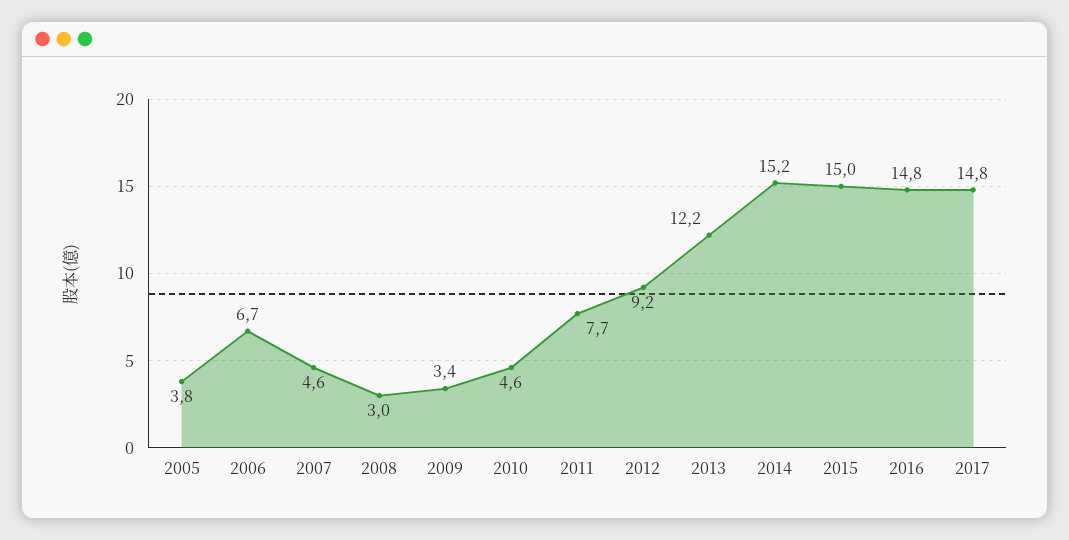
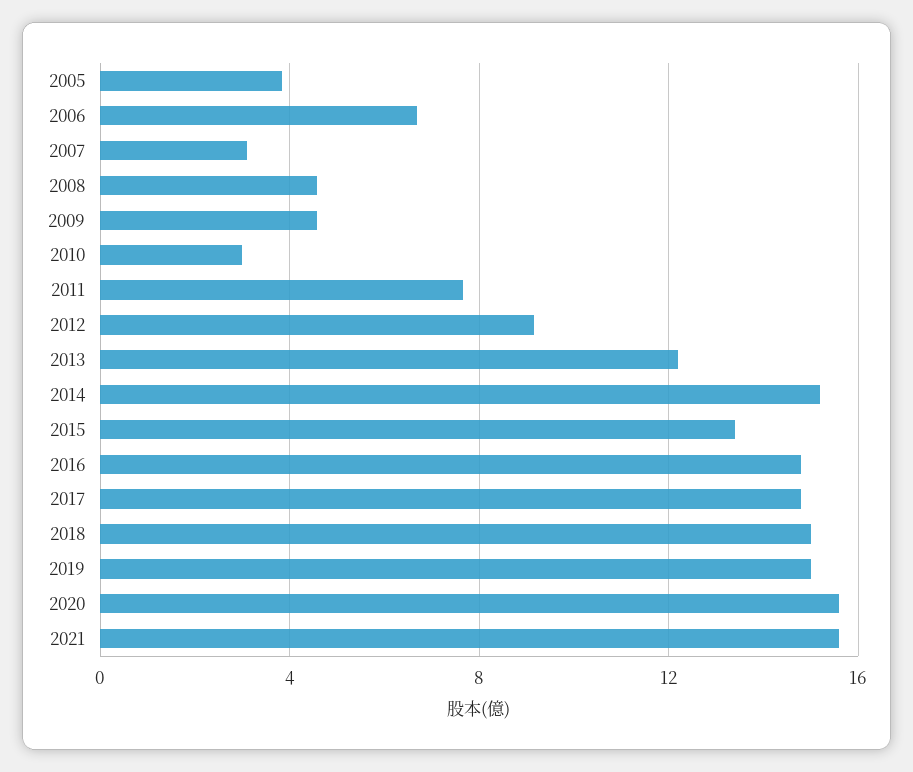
2007: 4.6 -> 3
2008: 3 -> 4.5
2009: 3.4 -> 4.5
2010: 4.6 -> 3
2015: 15 -> 13.5
2018: none -> 15
2019: none -> 15
2020: none -> 15.5
2021: none -> 15.5

